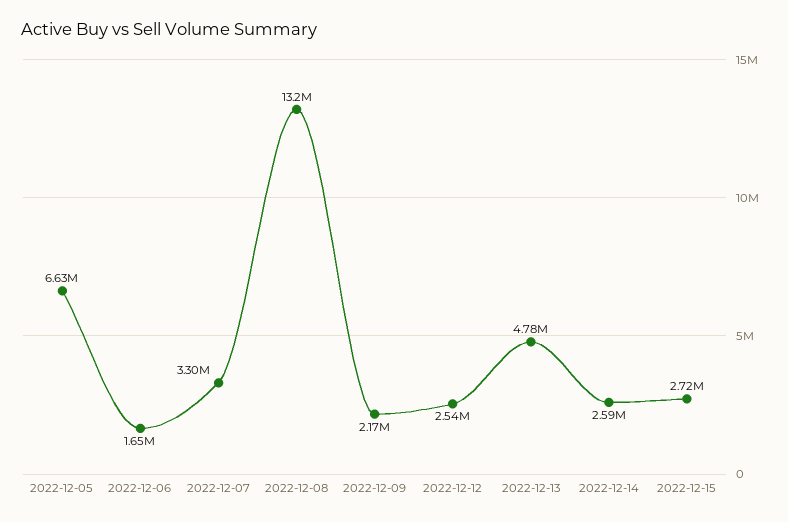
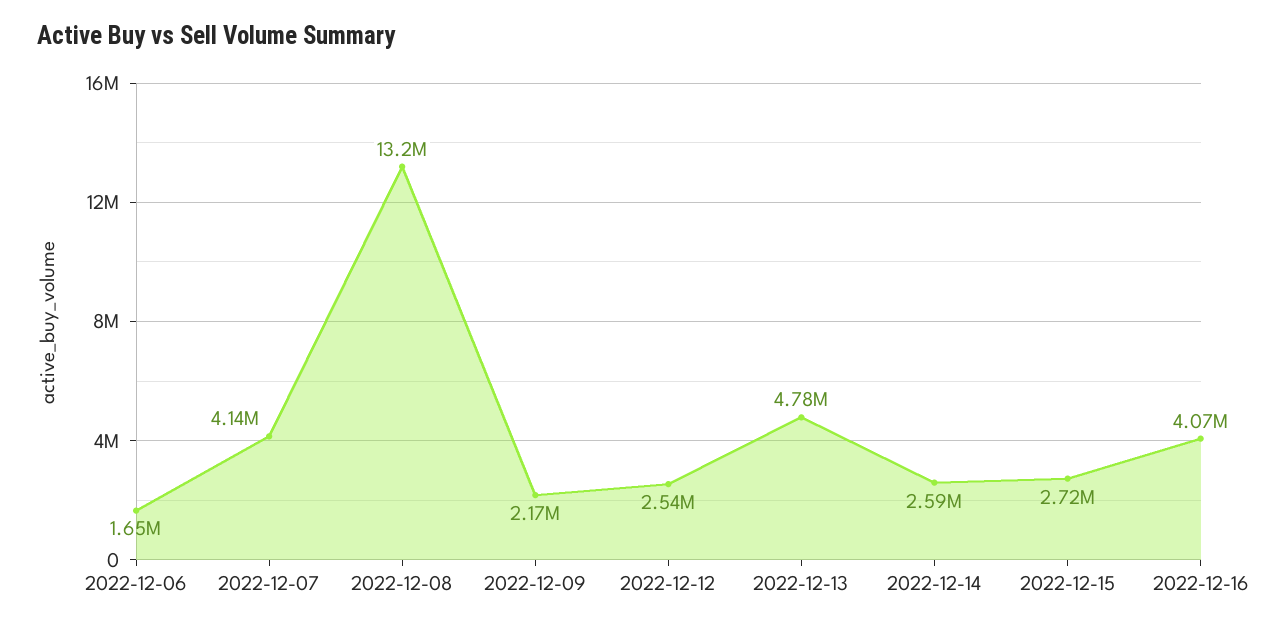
2022-12-05: 6630000 -> none
2022-12-07: 3300000 -> 4140000
2022-12-16: none -> 4070000

